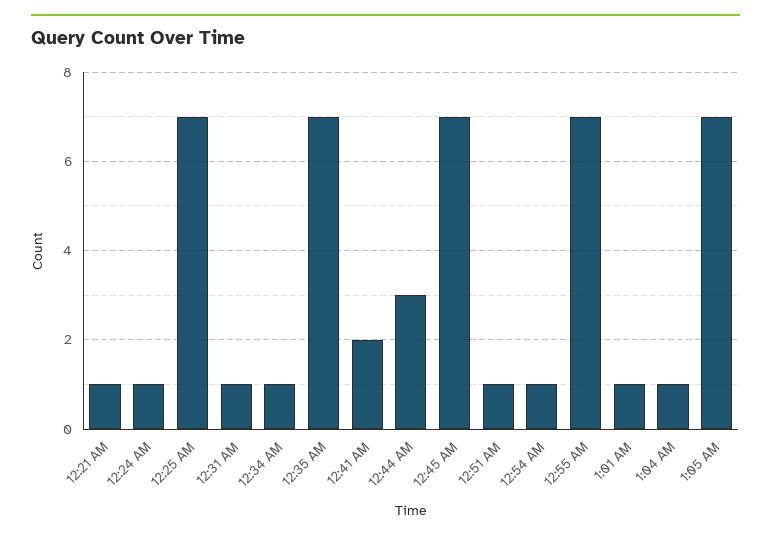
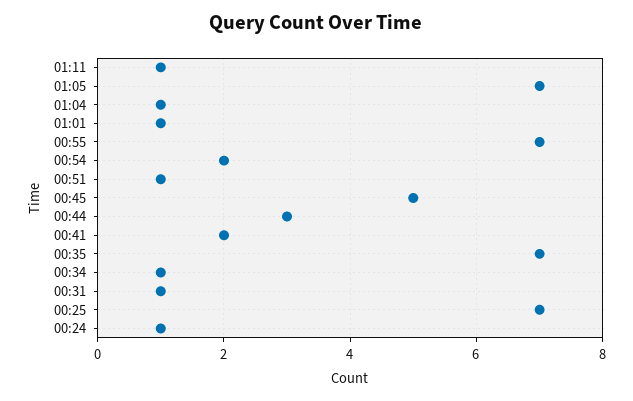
12:21 AM: 1 -> none
12:45 AM: 7 -> 5
12:54 AM: 1 -> 2
01:11: none -> 1

